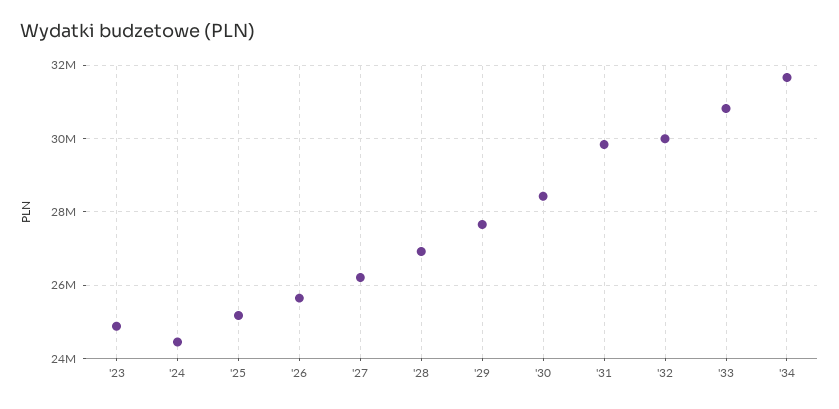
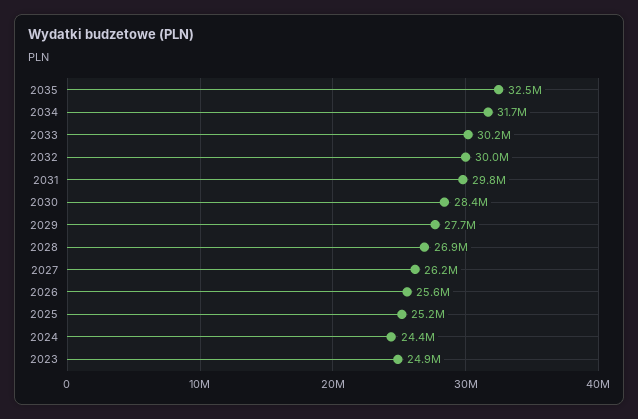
'33: 30800000 -> 30200000
2035: none -> 32500000

